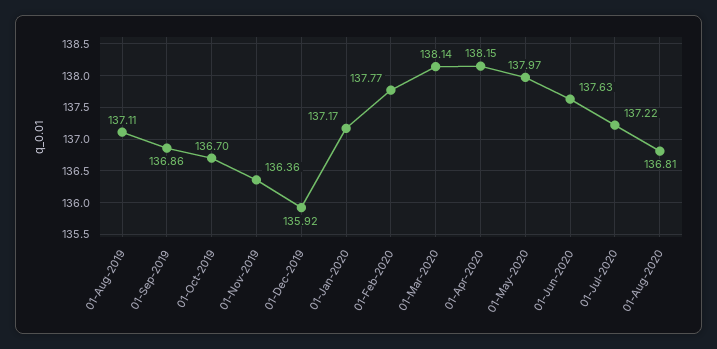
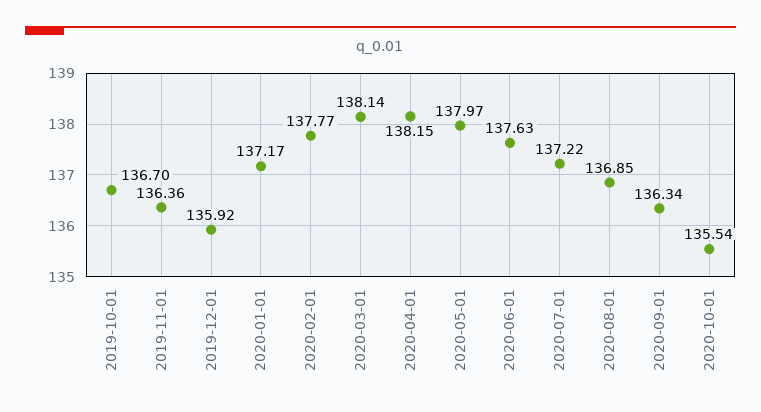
01-Aug-2019: 137.11 -> none
01-Sep-2019: 136.86 -> none
01-Aug-2020: 136.81 -> 136.85
2020-09-01: none -> 136.34
2020-10-01: none -> 135.54

